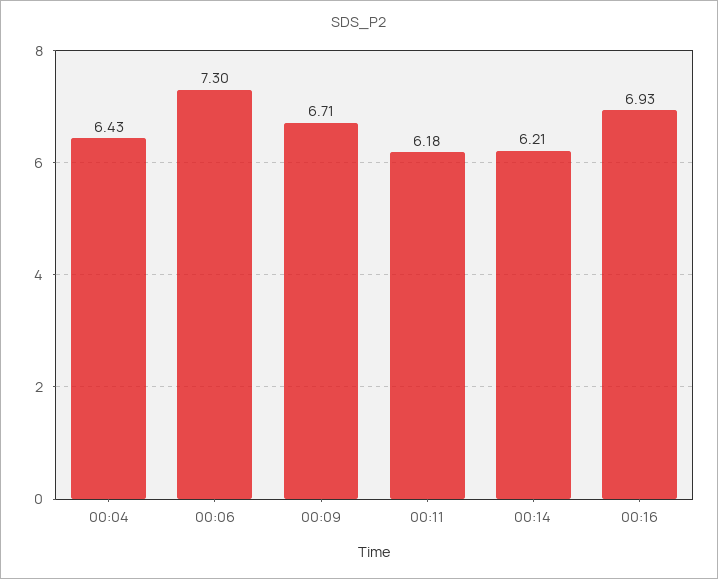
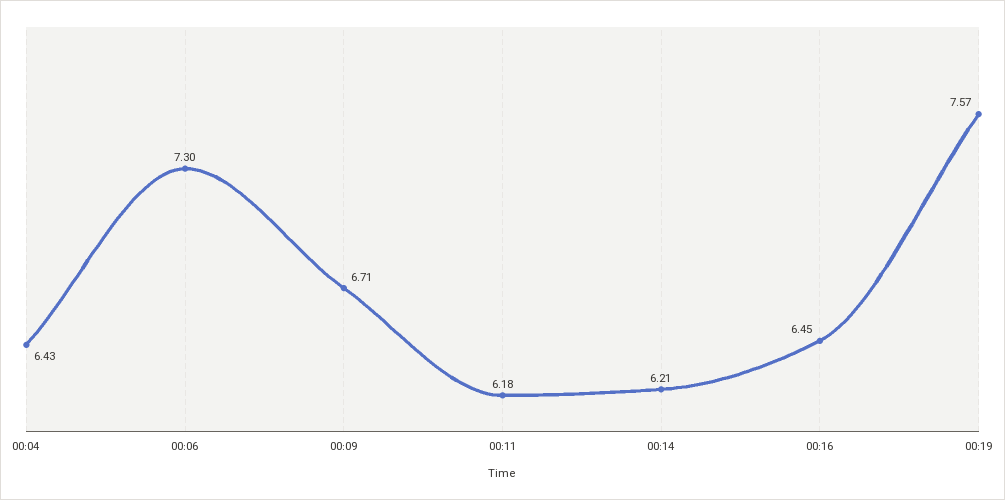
00:16: 6.93 -> 6.45
00:19: none -> 7.57

